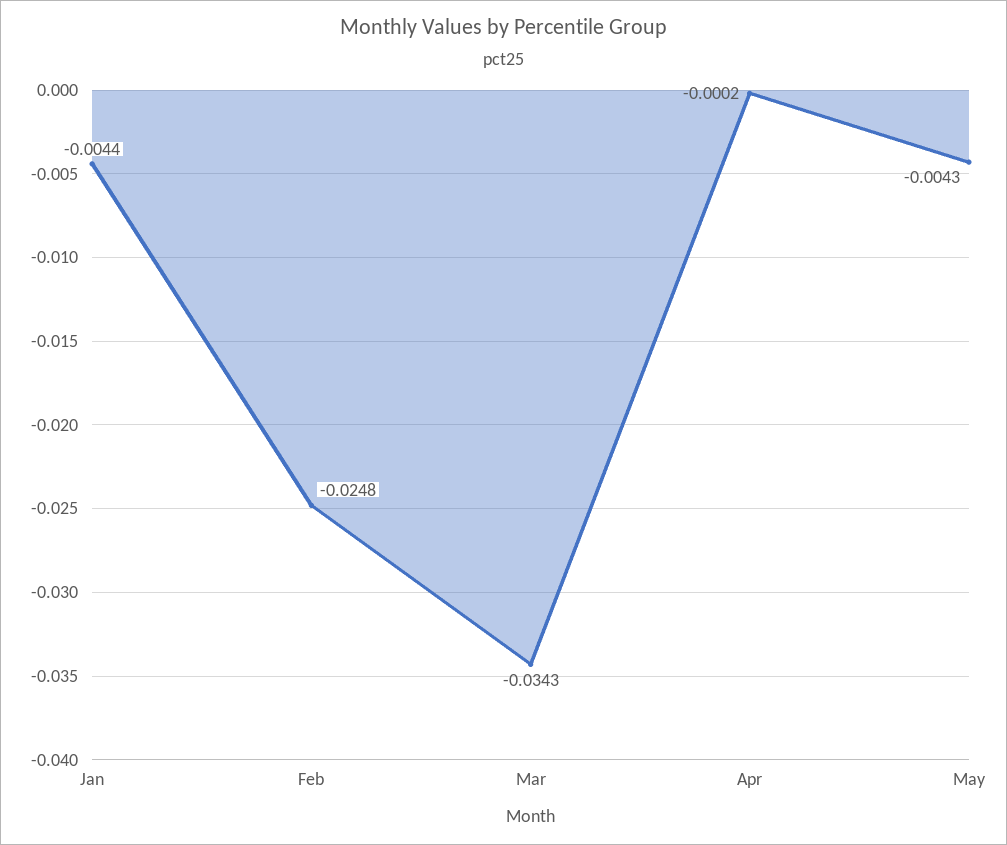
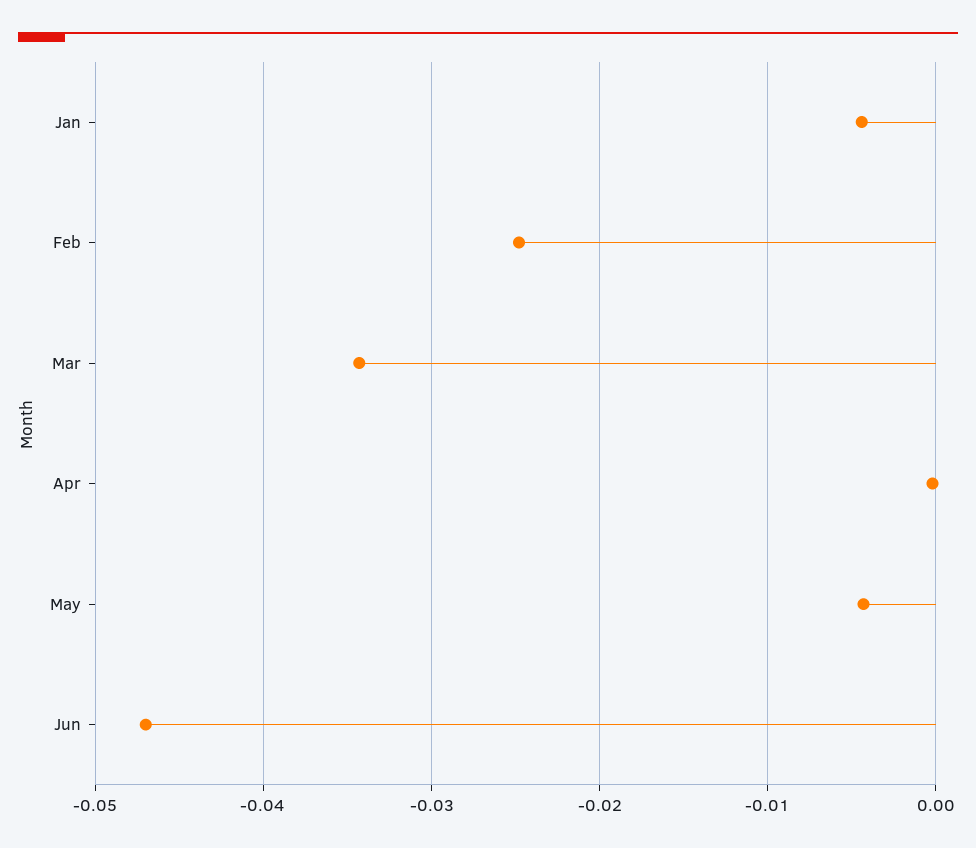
Jun: none -> -0.047

